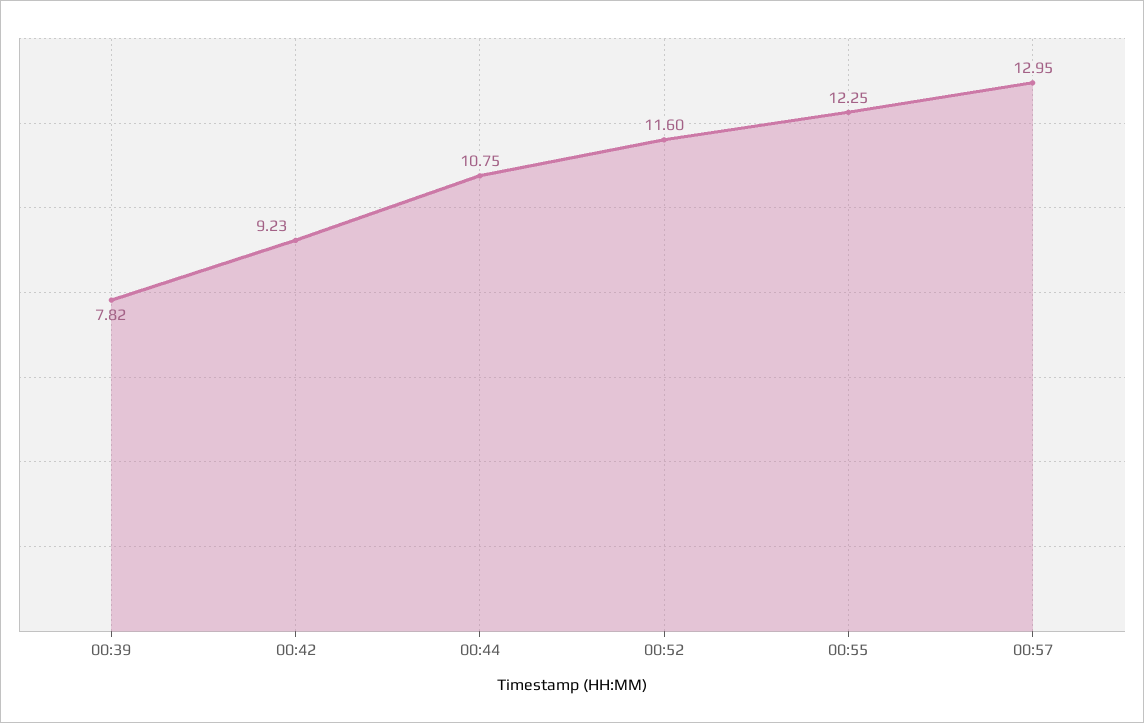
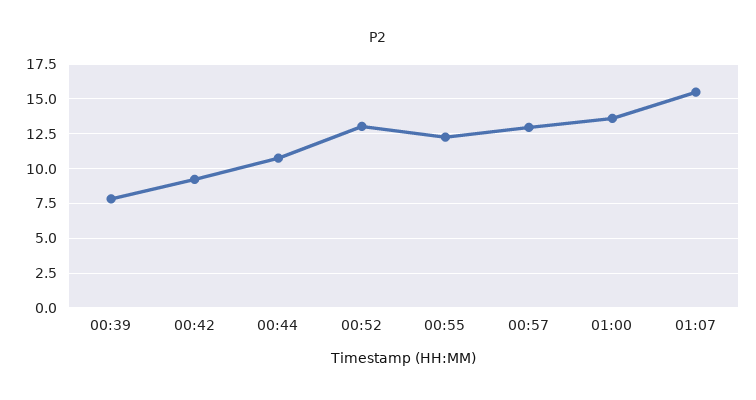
00:52: 11.6 -> 13
01:00: none -> 13.5
01:07: none -> 15.5

